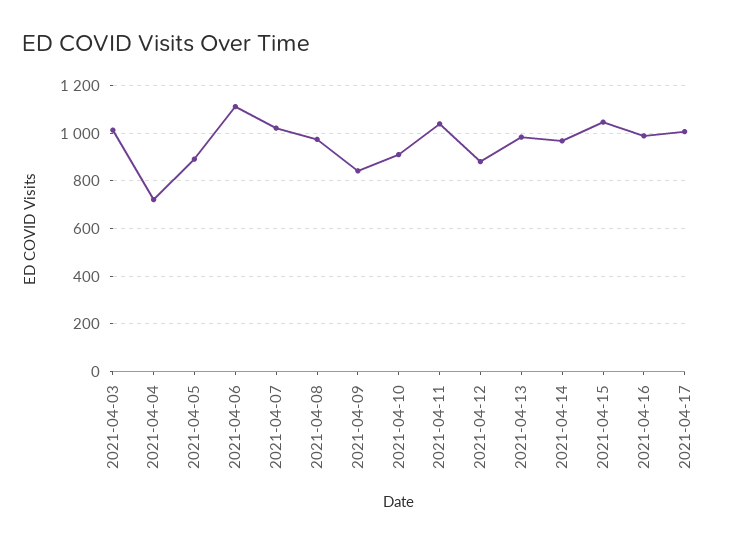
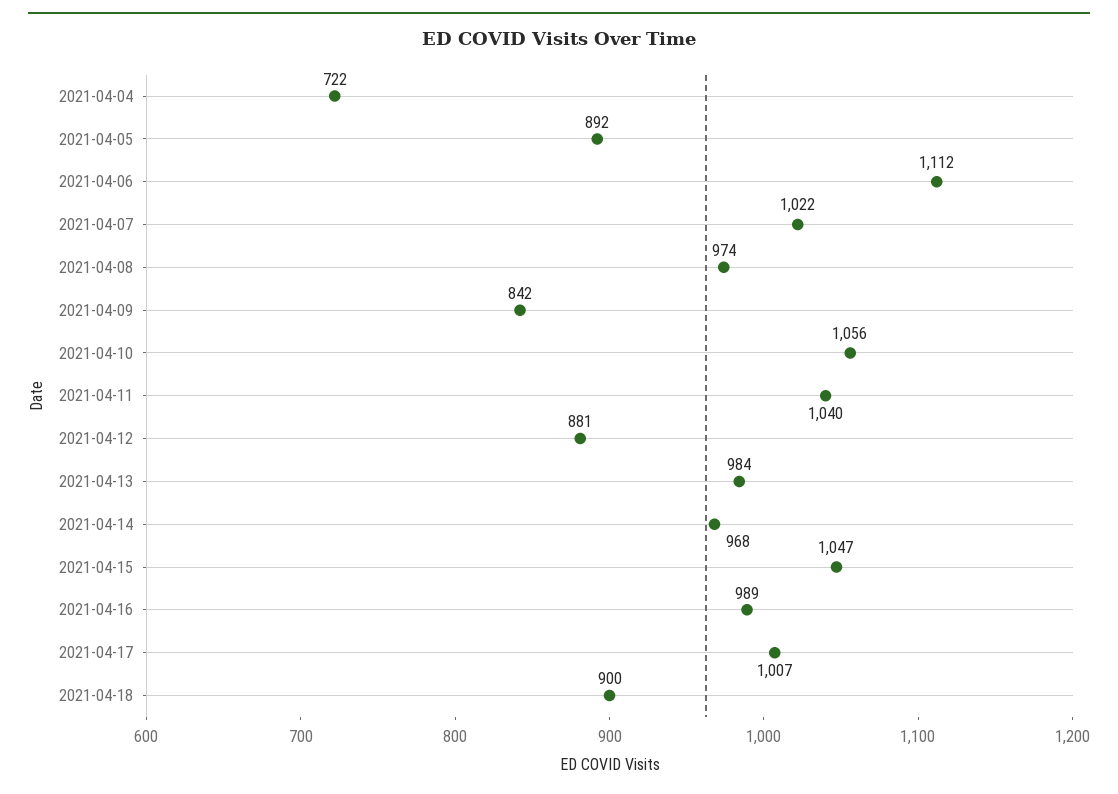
2021-04-03: 1000 -> none
2021-04-10: 900 -> 1056
2021-04-18: none -> 900

